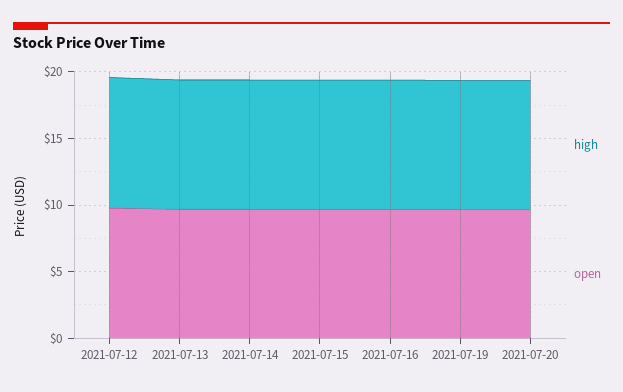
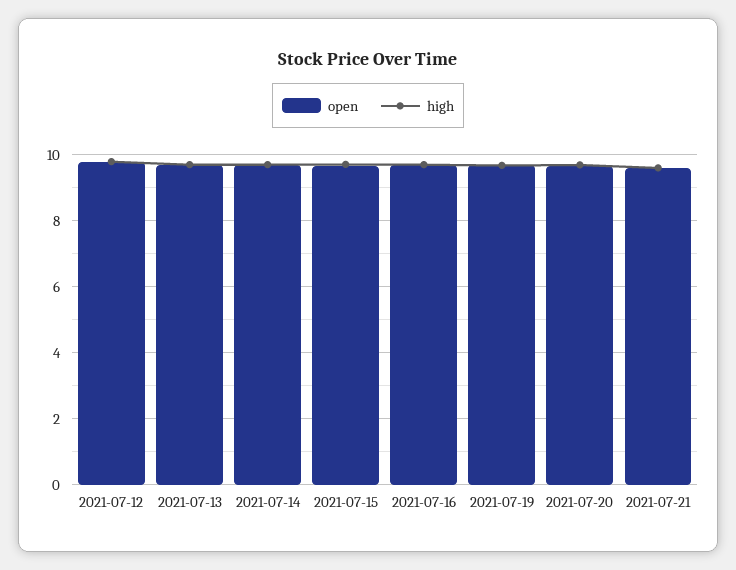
open, 2021-07-21: none -> 9.6
high, 2021-07-21: none -> 9.6

